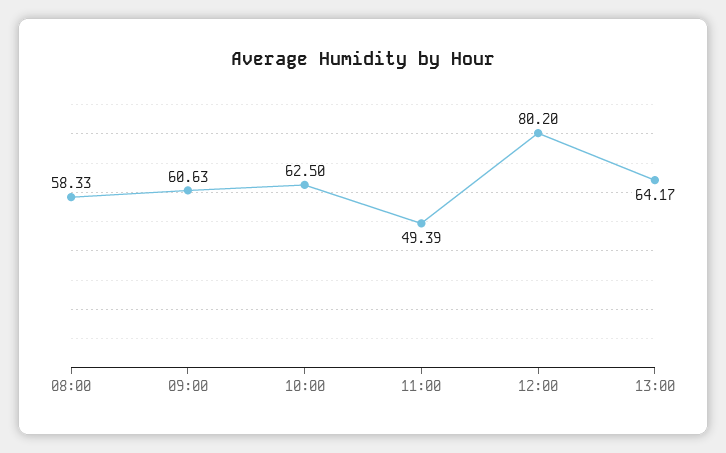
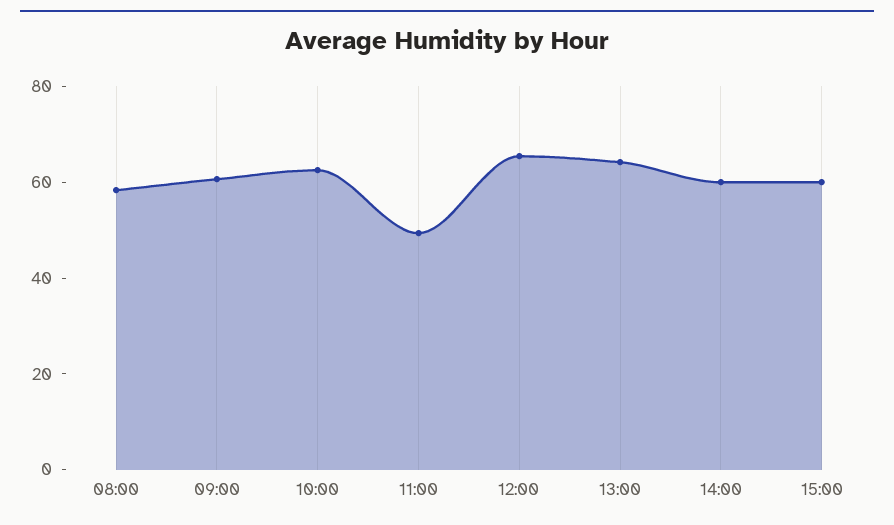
12:00: 80.2 -> 65
14:00: none -> 60
15:00: none -> 60

